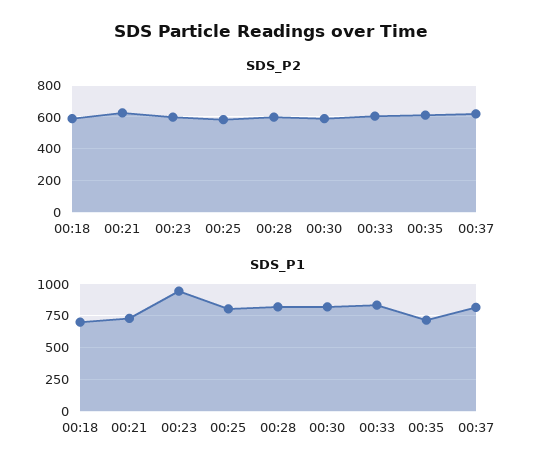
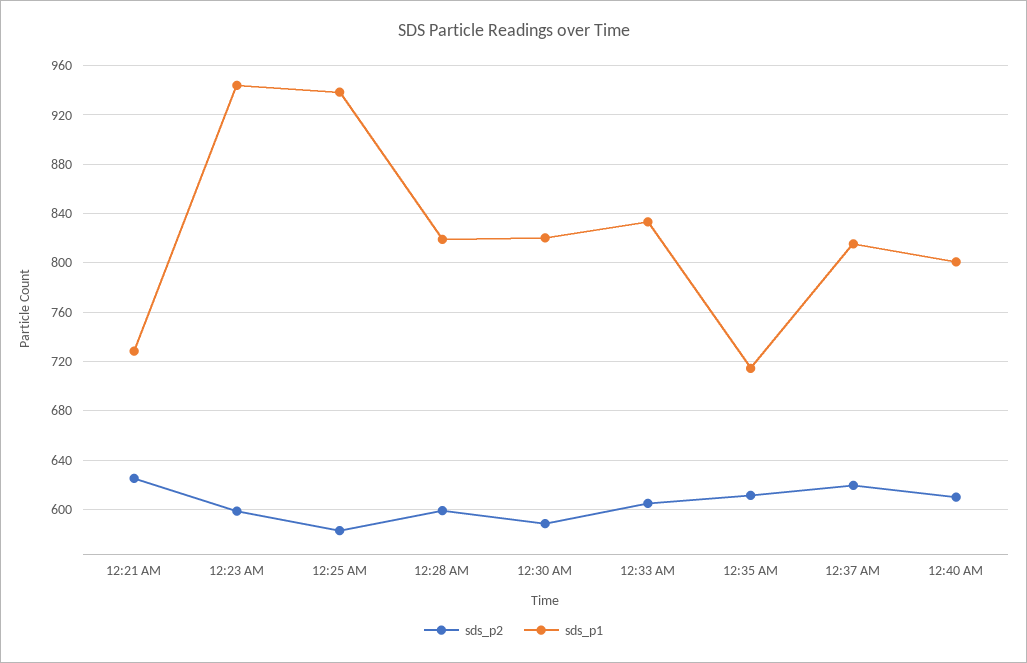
SDS_P2, 00:18: 600 -> none
SDS_P1, 00:18: 700 -> none
SDS_P1, 00:25: 800 -> 940
SDS_P2, 12:40 AM: none -> 610
SDS_P1, 12:40 AM: none -> 800

